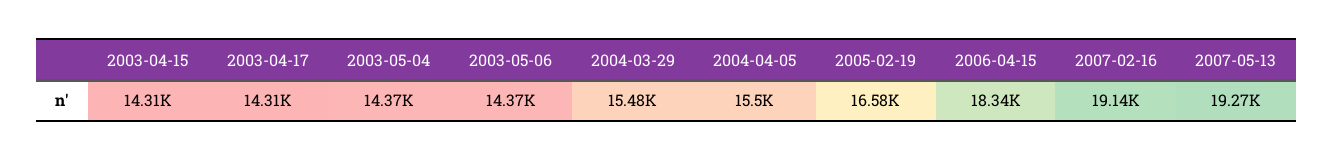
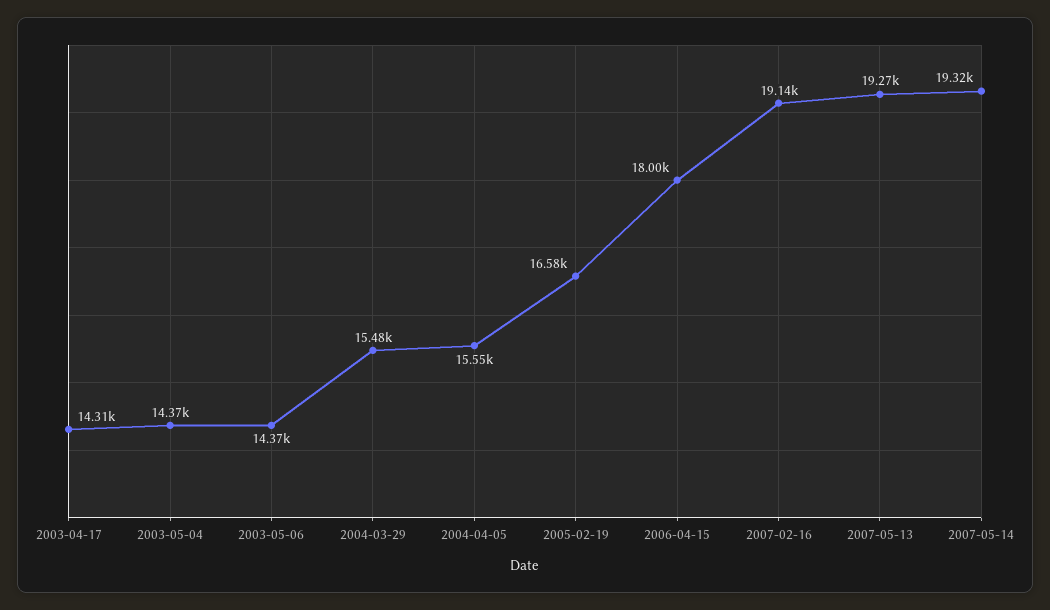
2003-04-15: 14310 -> none
2004-04-05: 15500 -> 15550
2006-04-15: 18340 -> 18000
2007-05-14: none -> 19320

